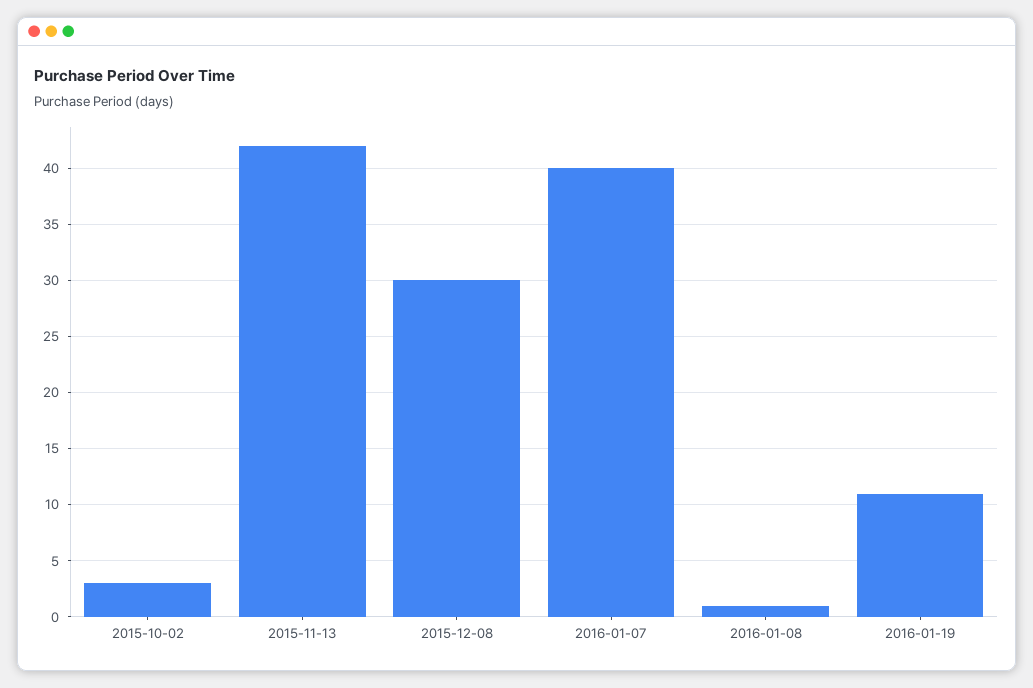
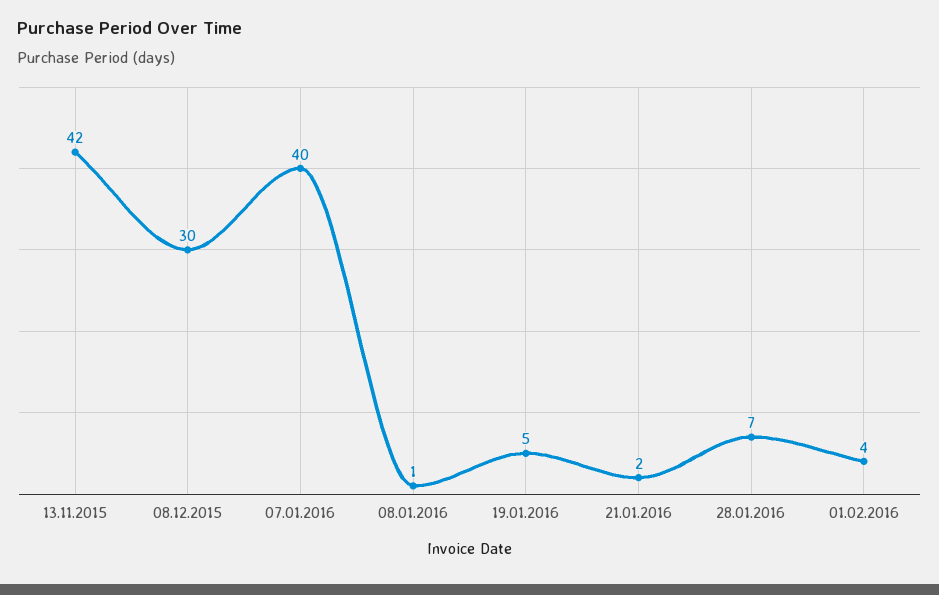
2015-10-02: 3 -> none
2016-01-19: 11 -> 5
21.01.2016: none -> 2
28.01.2016: none -> 7
01.02.2016: none -> 4

